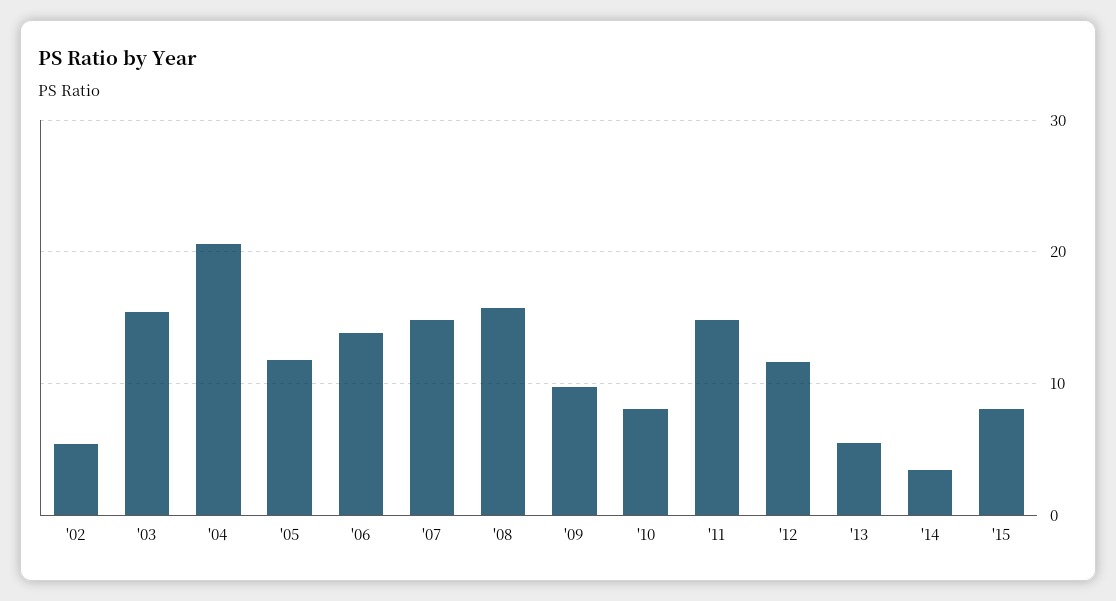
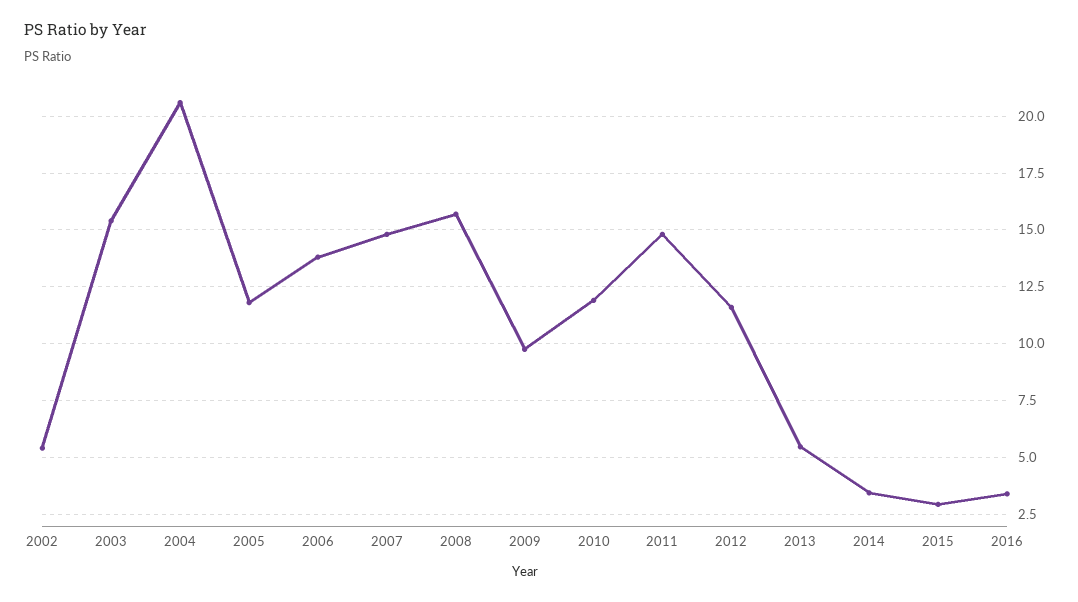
'10: 8 -> 12
'15: 8 -> 3
2016: none -> 3.5

